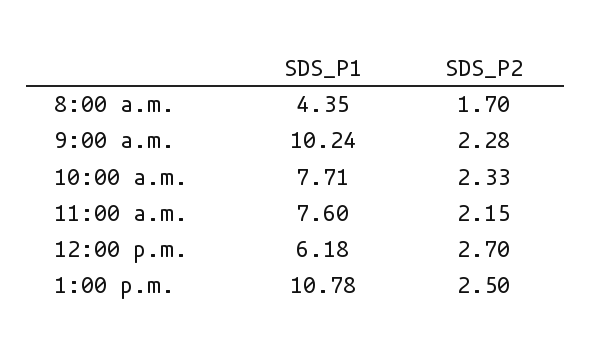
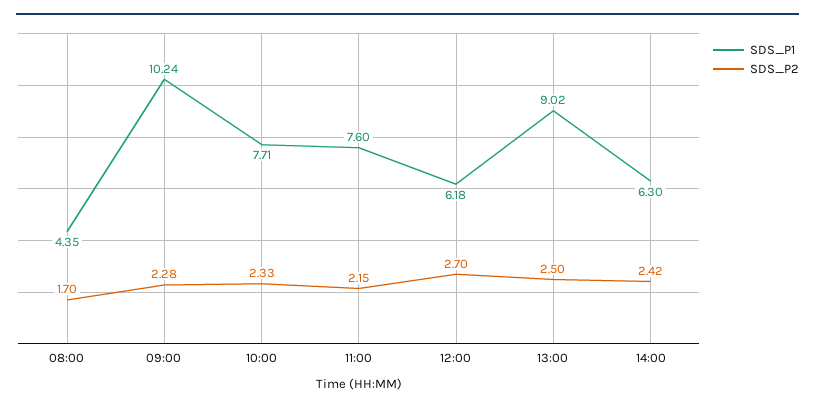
SDS_P1, 1:00 p.m.: 10.78 -> 9.02
SDS_P1, 14:00: none -> 6.3
SDS_P2, 14:00: none -> 2.42

